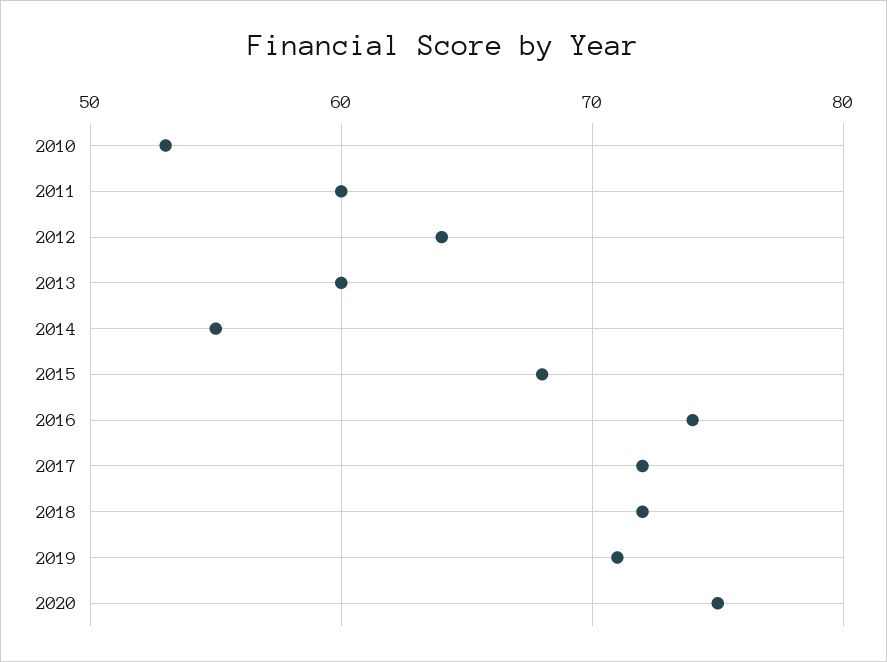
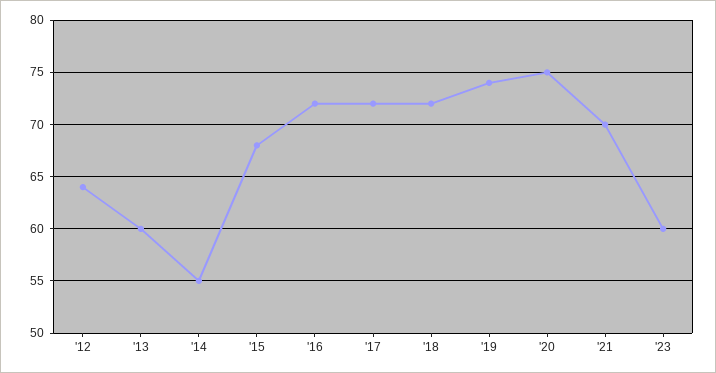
2010: 53 -> none
2011: 60 -> none
2016: 74 -> 72
2019: 71 -> 74
'21: none -> 70
'23: none -> 60

